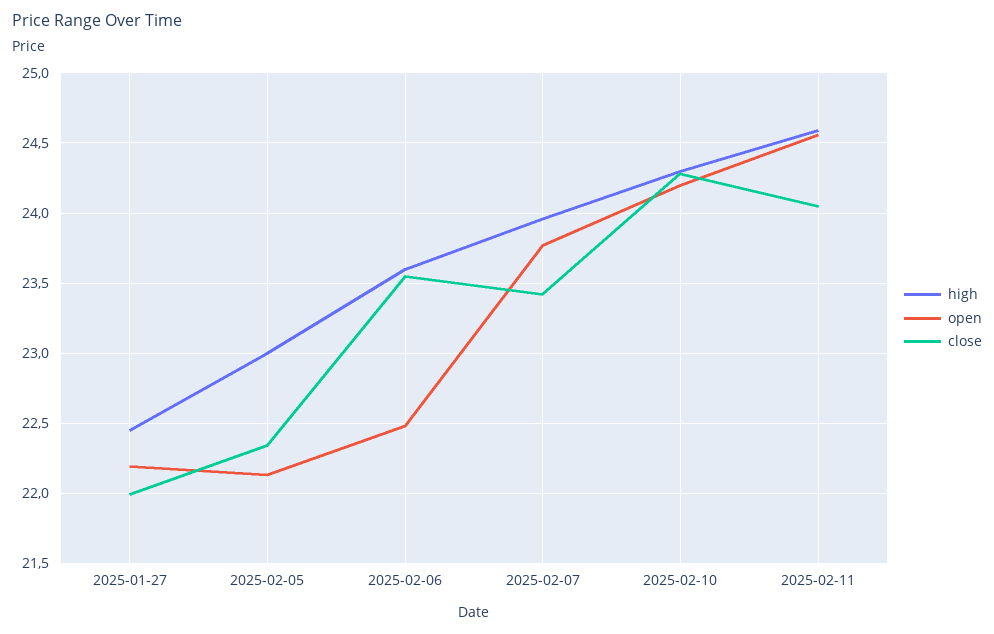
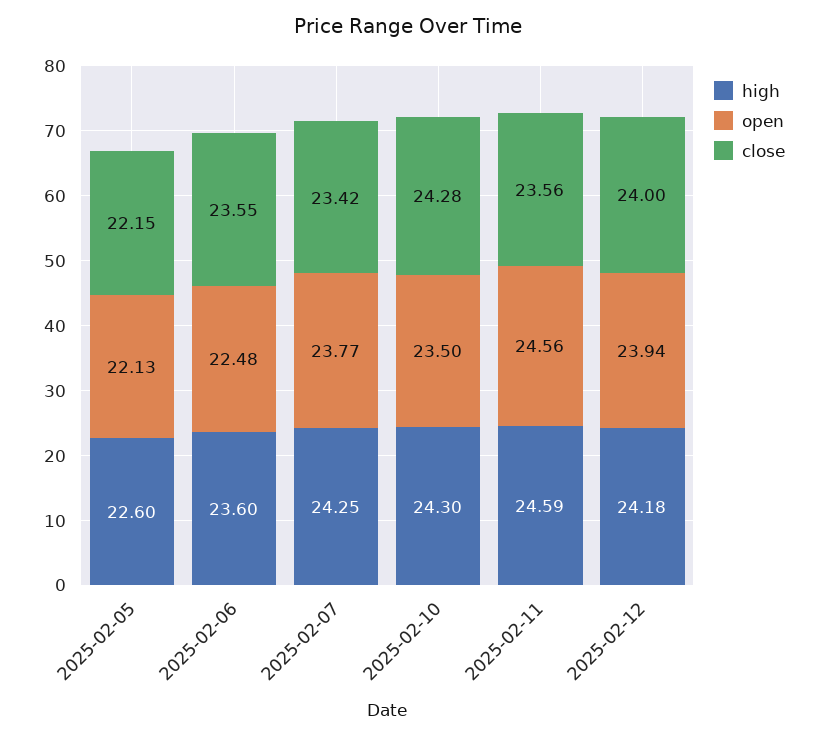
high, 2025-01-27: 22.45 -> none
open, 2025-01-27: 22.2 -> none
close, 2025-01-27: 22 -> none
high, 2025-02-05: 23 -> 22.6
close, 2025-02-05: 22.35 -> 22.15
high, 2025-02-07: 23.95 -> 24.25
open, 2025-02-10: 24.2 -> 23.5
close, 2025-02-11: 24.05 -> 23.56
high, 2025-02-12: none -> 24.18
open, 2025-02-12: none -> 23.94
close, 2025-02-12: none -> 24

